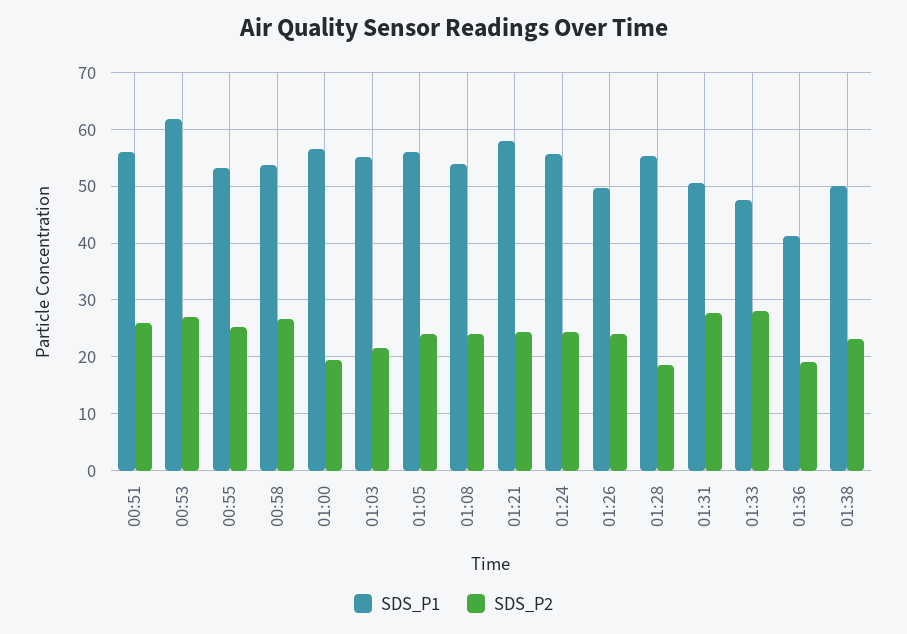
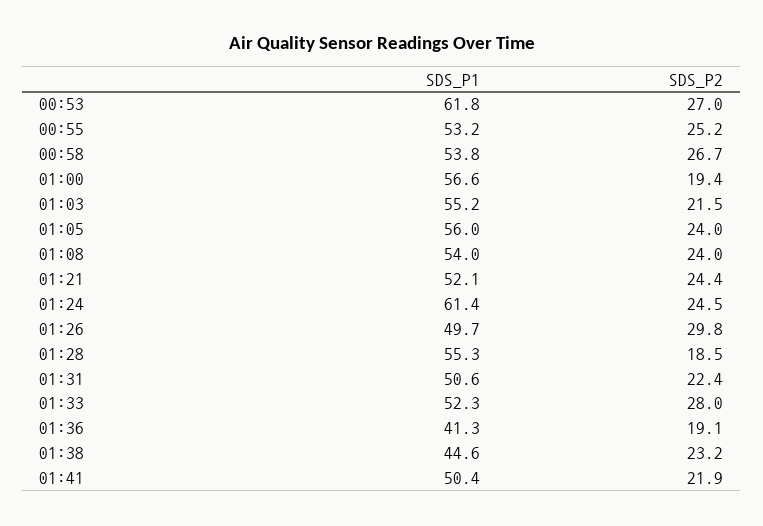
SDS_P1, 00:51: 56 -> none
SDS_P2, 00:51: 26 -> none
SDS_P1, 01:21: 58 -> 52.1
SDS_P1, 01:24: 56 -> 61.4
SDS_P2, 01:26: 24 -> 29.8
SDS_P2, 01:31: 28 -> 22.4
SDS_P1, 01:33: 48 -> 52.3
SDS_P1, 01:38: 50 -> 44.6
SDS_P1, 01:41: none -> 50.4
SDS_P2, 01:41: none -> 21.9

